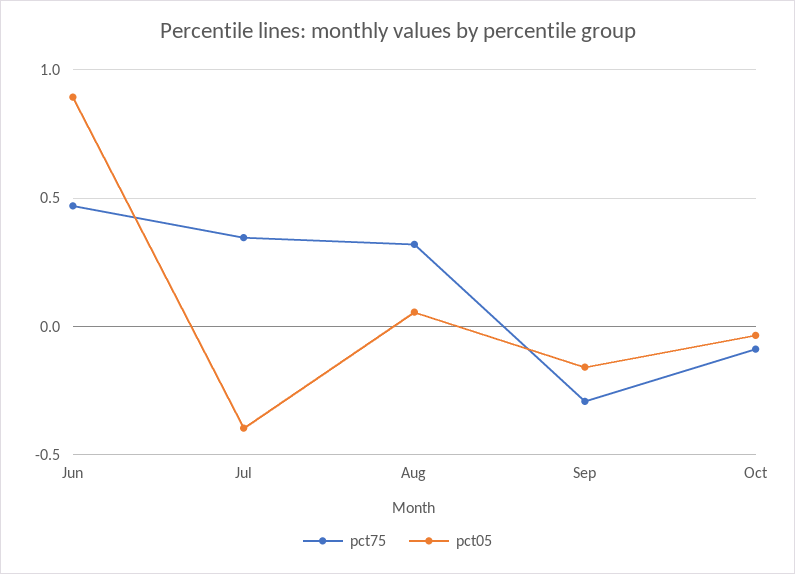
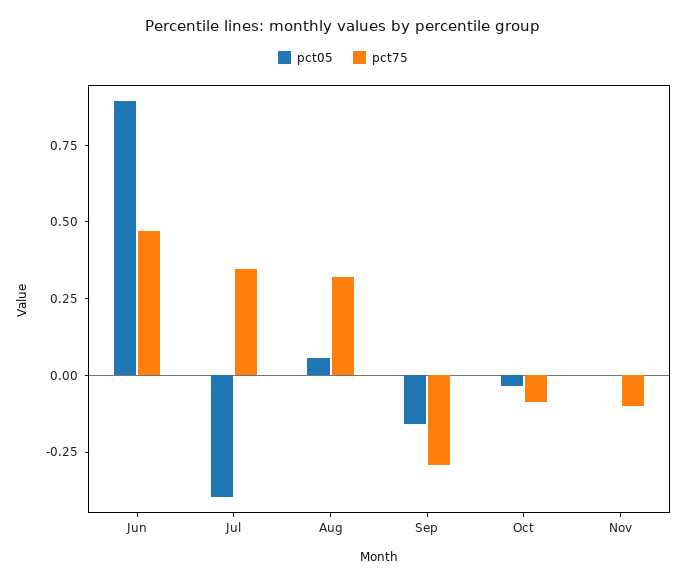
pct05, Nov: none -> 0
pct75, Nov: none -> -0.1

